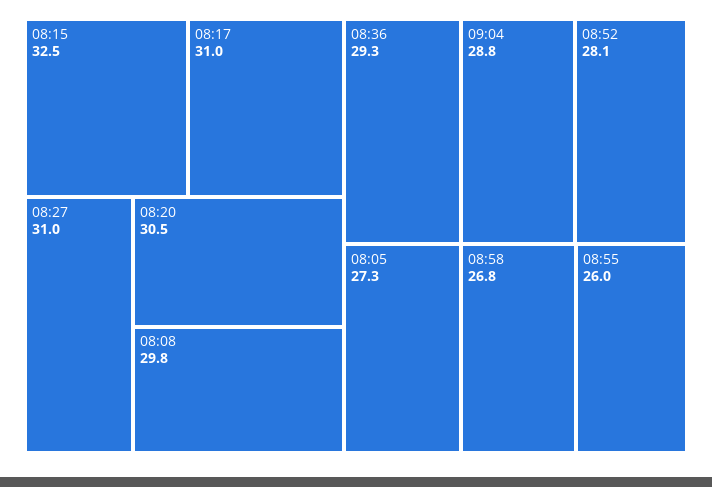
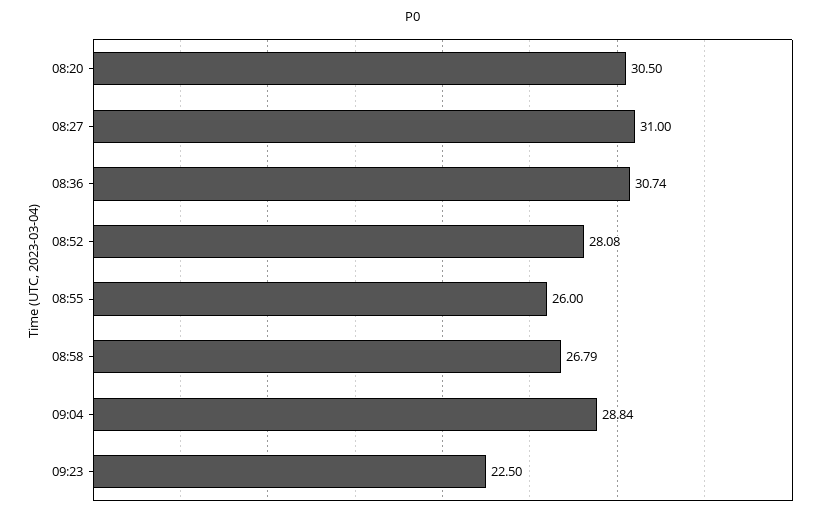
08:15: 32.5 -> none
08:17: 31 -> none
08:08: 29.8 -> none
08:36: 29.3 -> 30.74
08:05: 27.3 -> none
09:23: none -> 22.5

